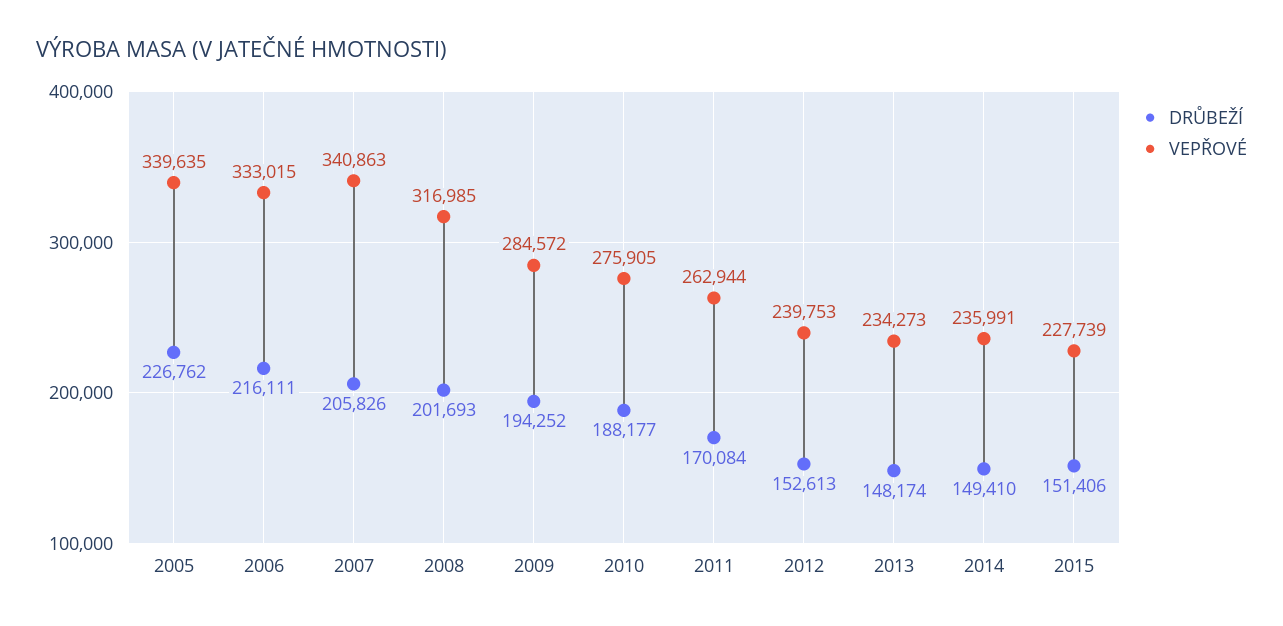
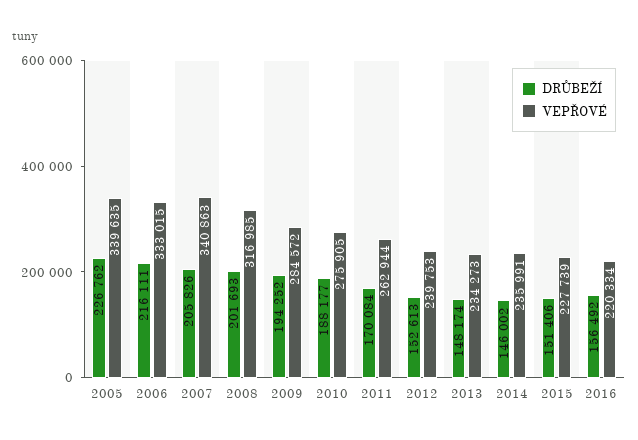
DRŮBEŽÍ, 2014: 149410 -> 146002
DRŮBEŽÍ, 2016: none -> 156492
VEPŘOVÉ, 2016: none -> 220334

